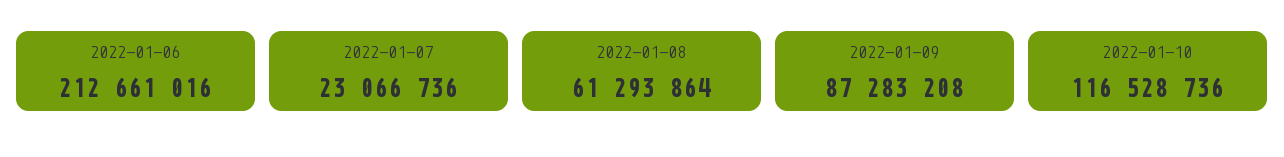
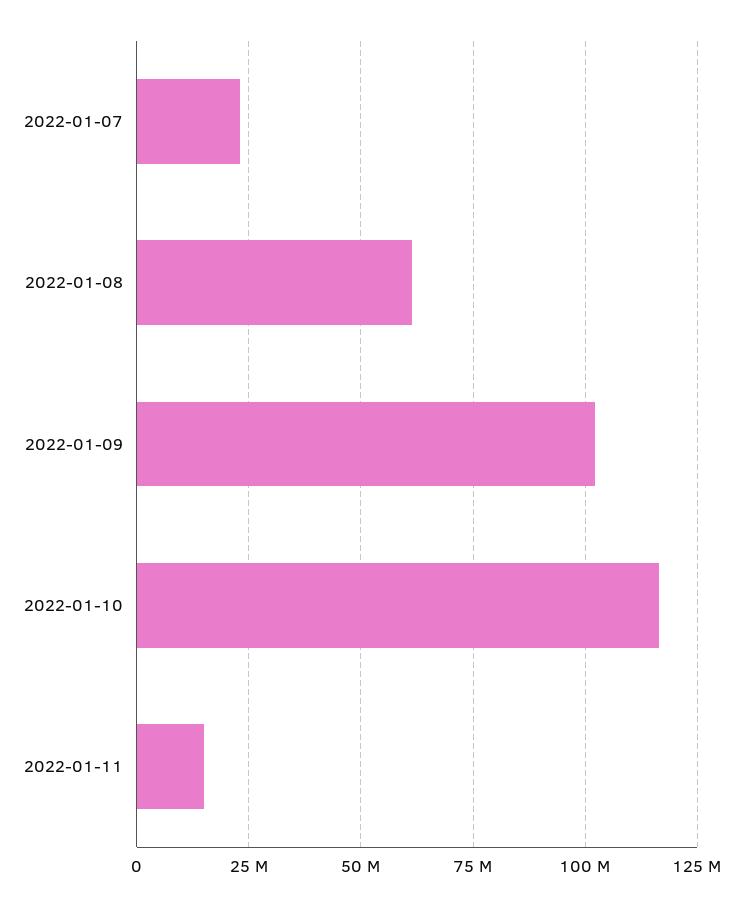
2022-01-06: 212661016 -> none
2022-01-09: 87283208 -> 102500000
2022-01-11: none -> 15000000

